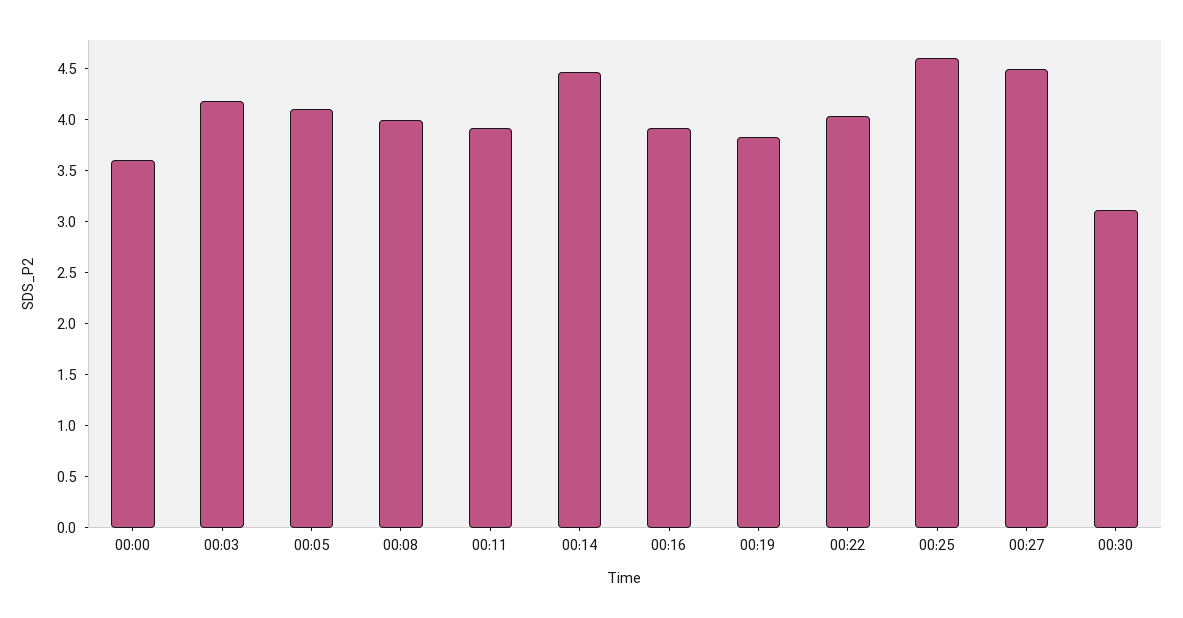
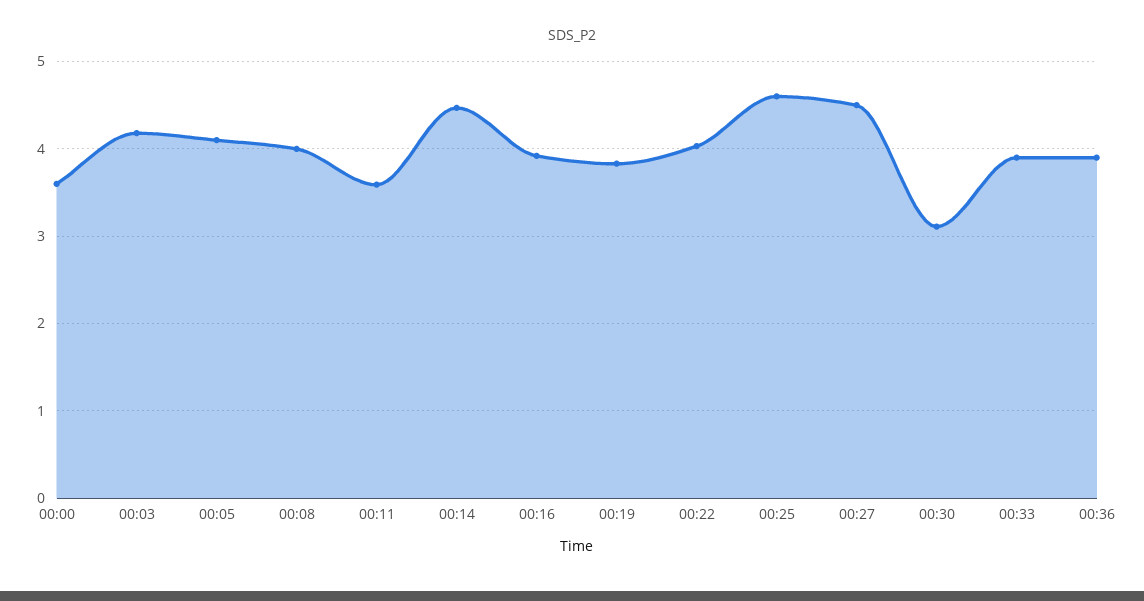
00:11: 3.9 -> 3.6
00:33: none -> 3.9
00:36: none -> 3.9

